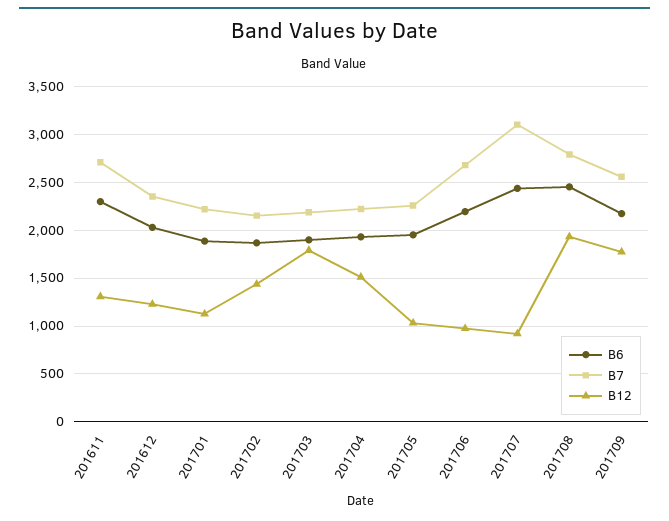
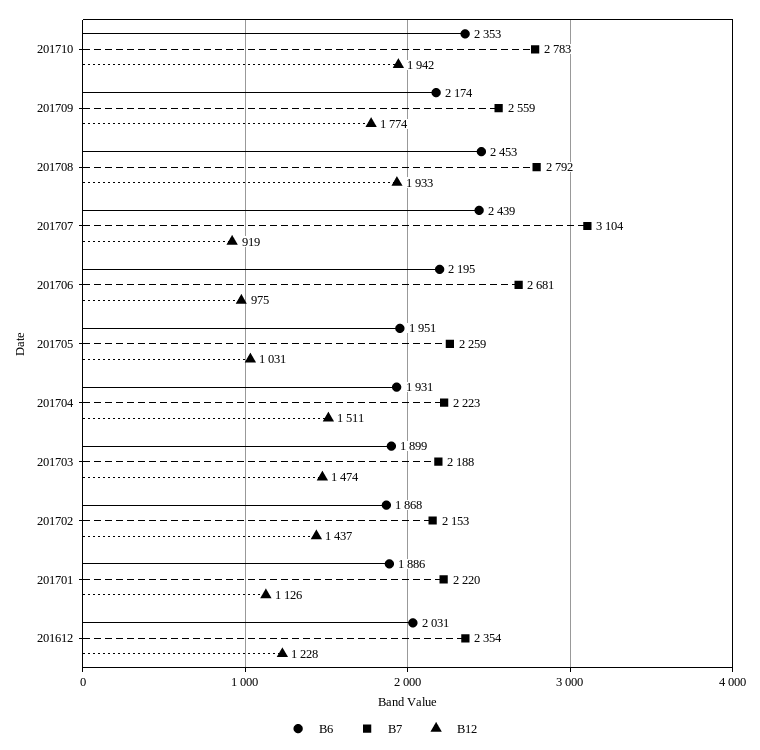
B6, 201611: 2300 -> none
B7, 201611: 2700 -> none
B12, 201611: 1300 -> none
B12, 201703: 1800 -> 1474
B6, 201710: none -> 2353
B7, 201710: none -> 2783
B12, 201710: none -> 1942

